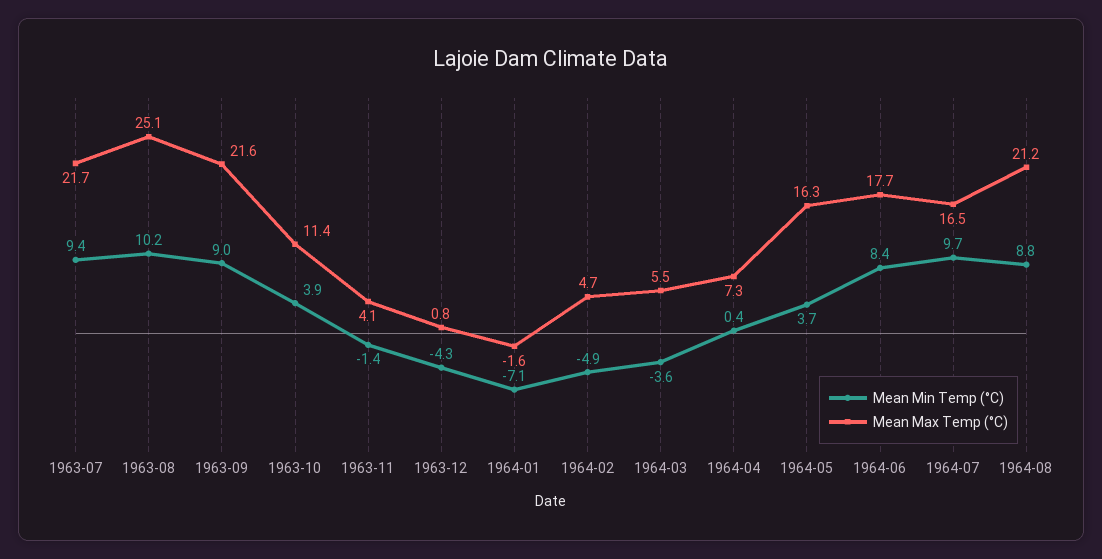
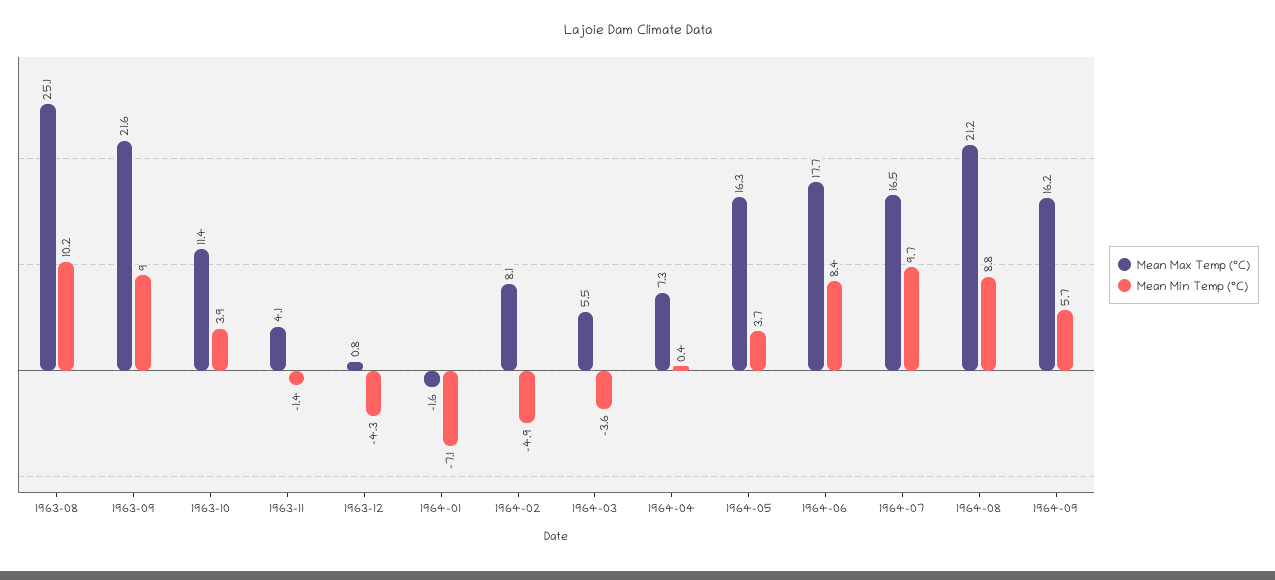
Mean Min Temp (°C), 1963-07: 9.4 -> none
Mean Max Temp (°C), 1963-07: 21.7 -> none
Mean Max Temp (°C), 1964-02: 4.7 -> 8.1
Mean Max Temp (°C), 1964-09: none -> 16.2
Mean Min Temp (°C), 1964-09: none -> 5.7

